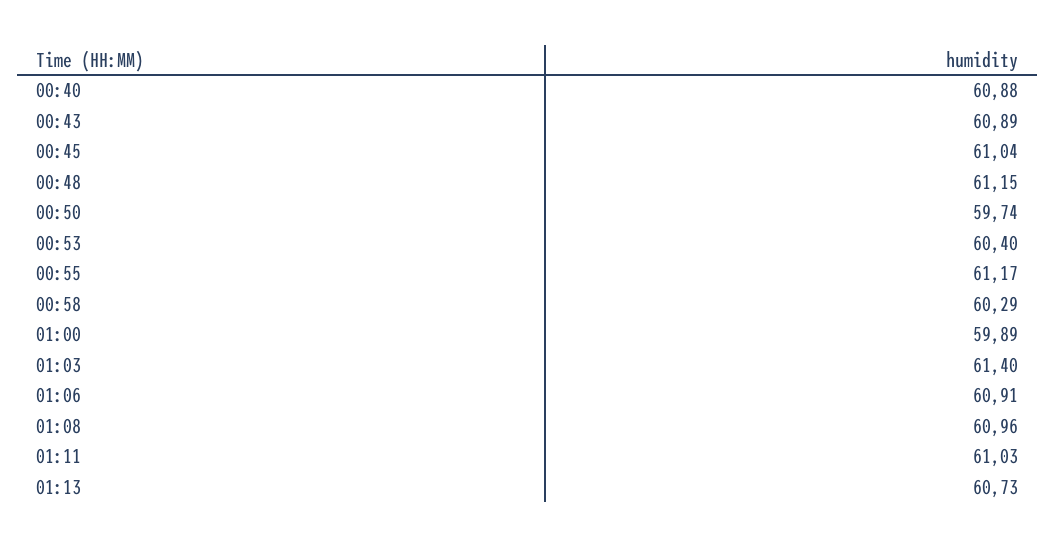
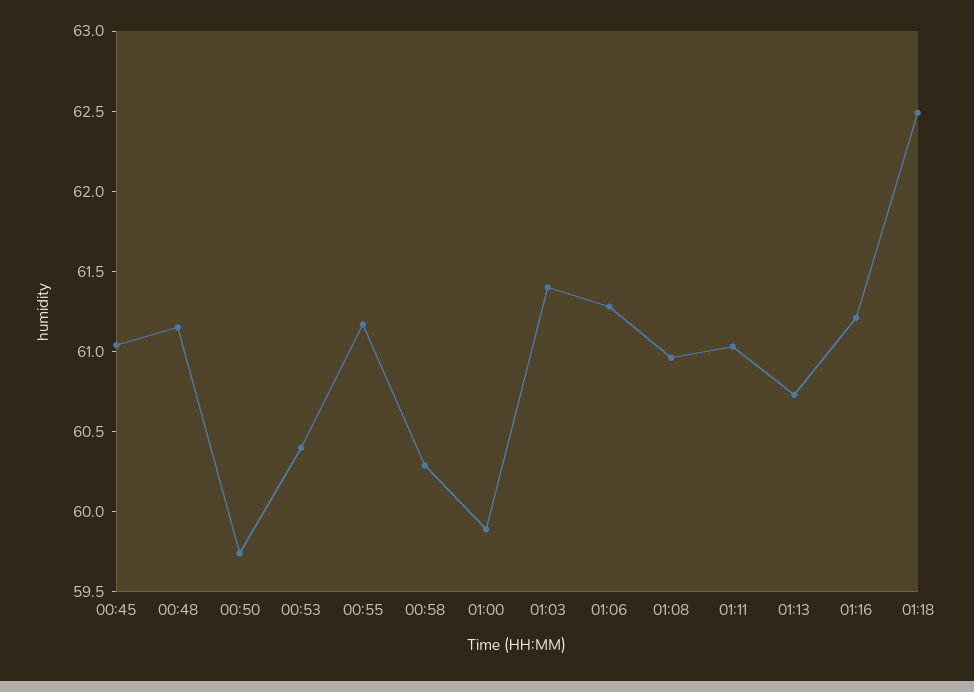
00:40: 60.88 -> none
00:43: 60.89 -> none
01:06: 60.91 -> 61.3
01:16: none -> 61.2
01:18: none -> 62.5

